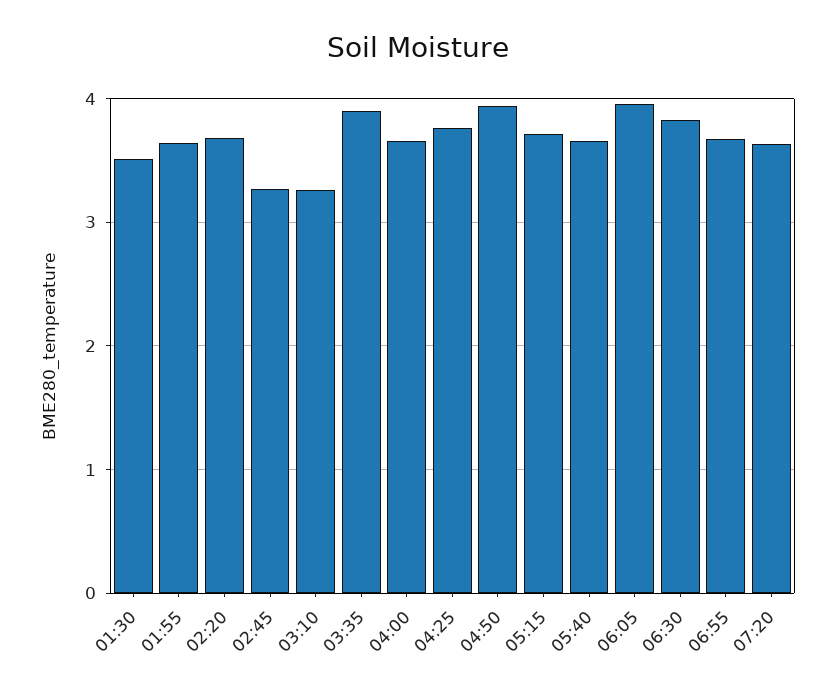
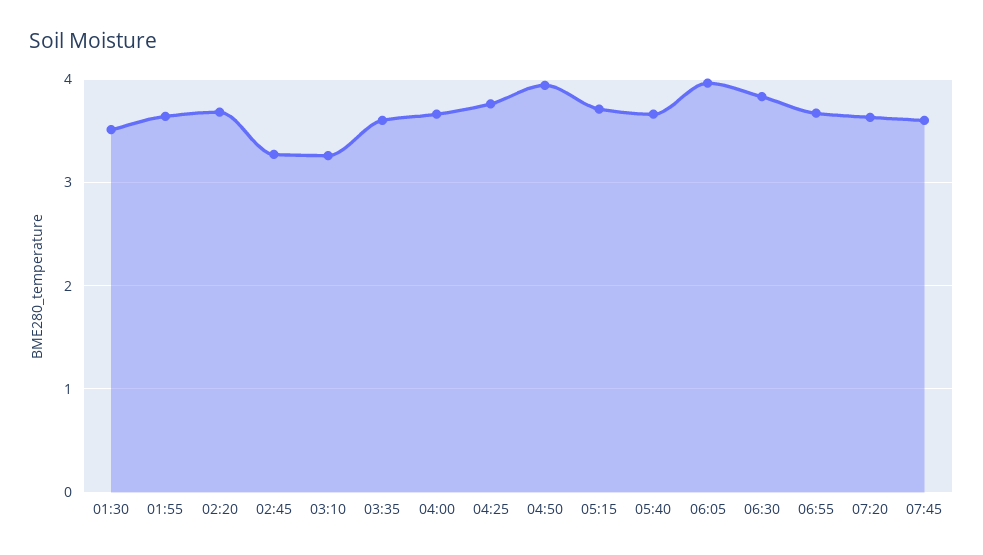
03:35: 3.9 -> 3.6
07:45: none -> 3.6

